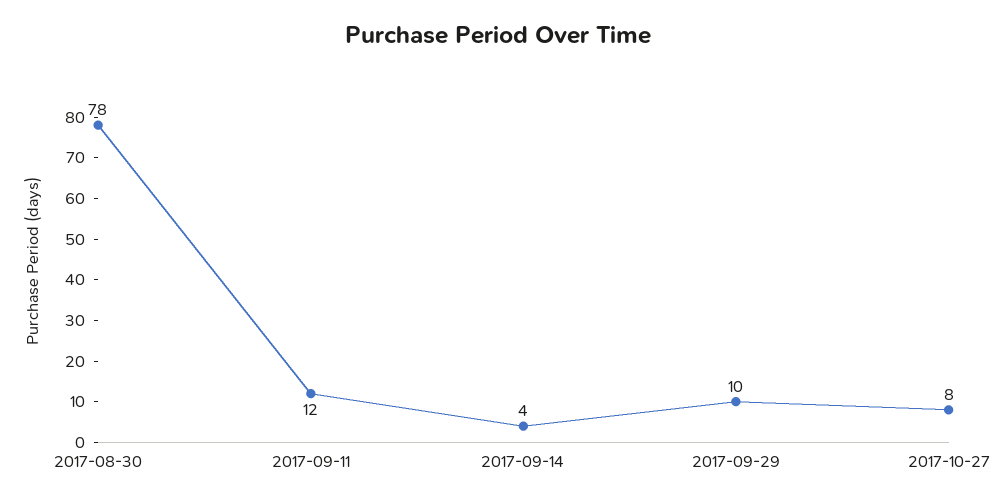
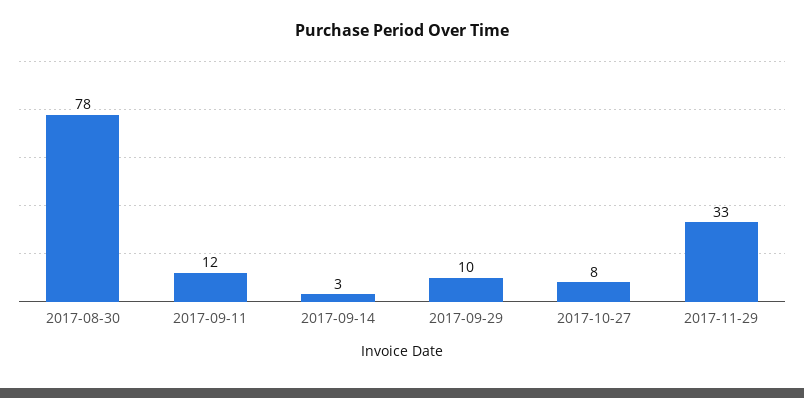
2017-09-14: 4 -> 3
2017-11-29: none -> 33

